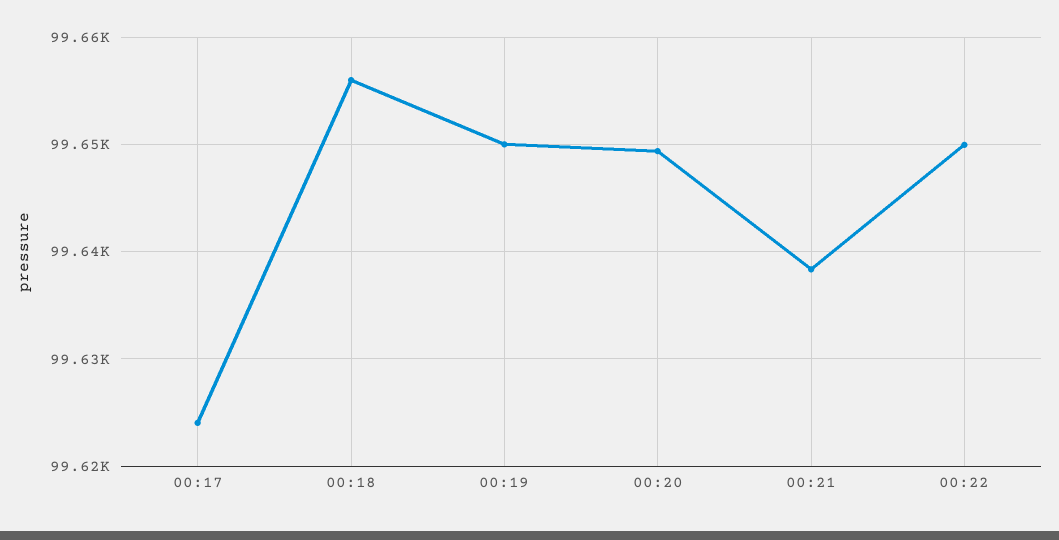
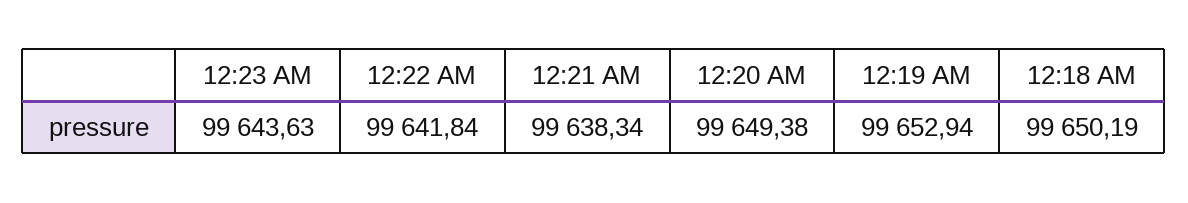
00:17: 99624 -> none
00:18: 99656 -> 99650.19
00:19: 99650 -> 99652.94
00:22: 99650 -> 99641.84
12:23 AM: none -> 99643.63

